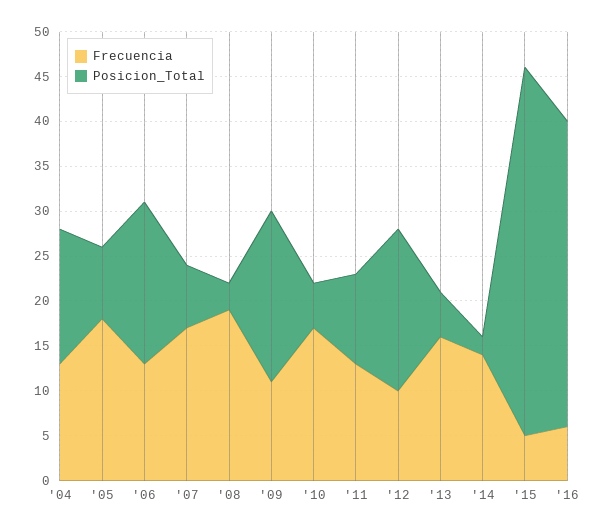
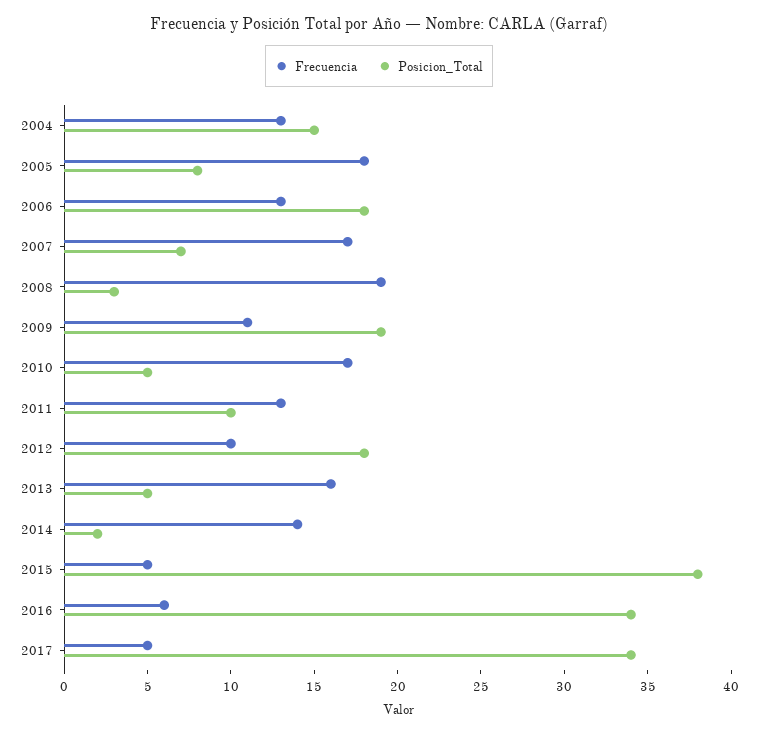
Posicion_Total, '15: 41 -> 38
Frecuencia, 2017: none -> 5
Posicion_Total, 2017: none -> 34

